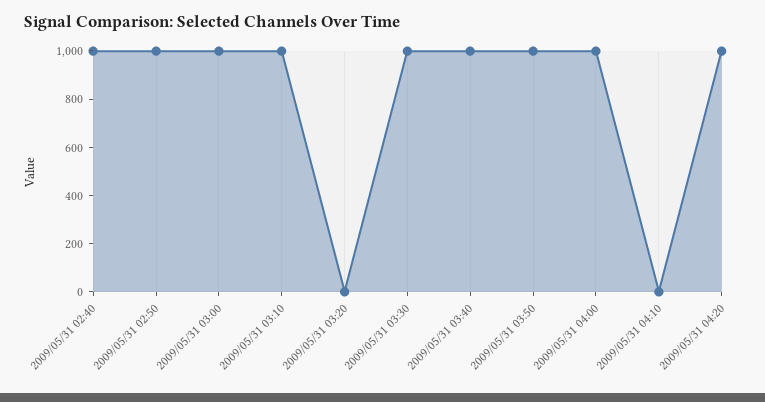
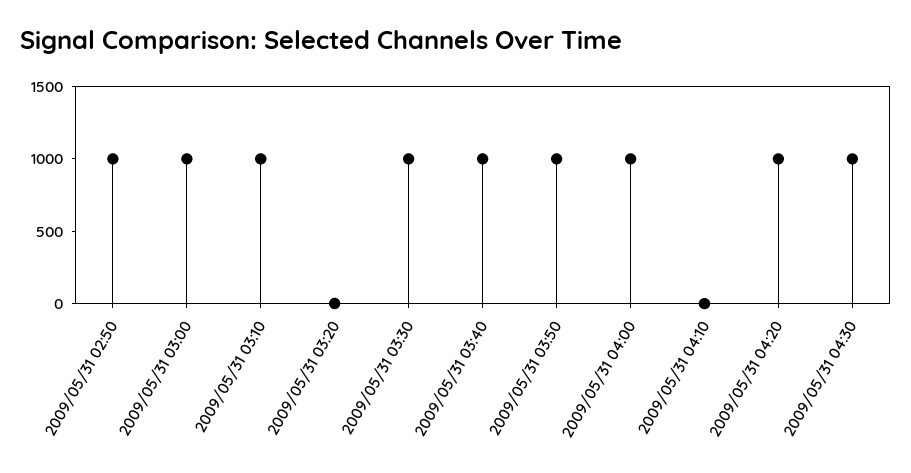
2009/05/31 02:40: 1000 -> none
2009/05/31 04:30: none -> 1000

